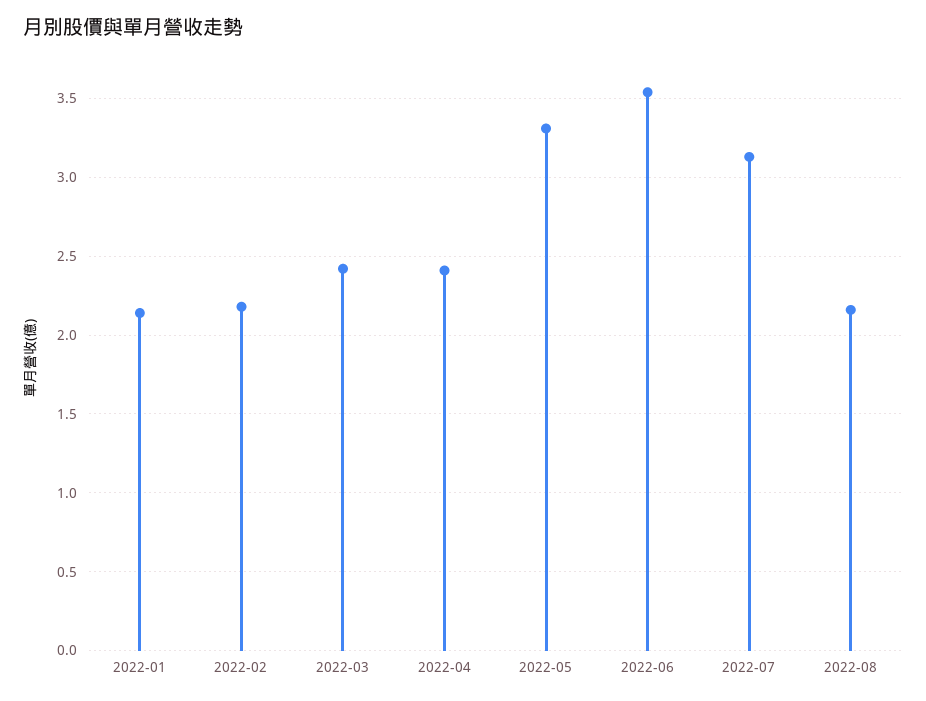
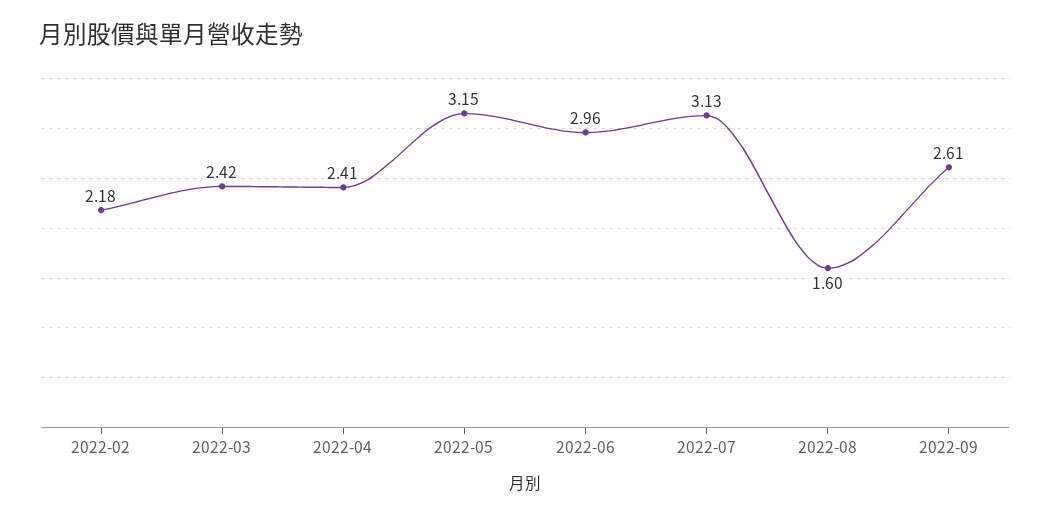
2022-01: 2.15 -> none
2022-05: 3.3 -> 3.15
2022-06: 3.55 -> 2.96
2022-08: 2.15 -> 1.6
2022-09: none -> 2.61

